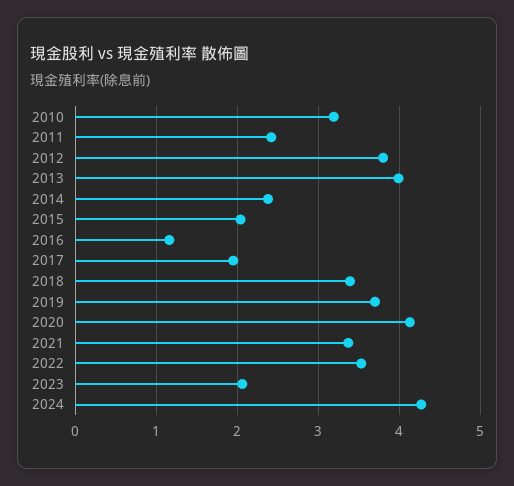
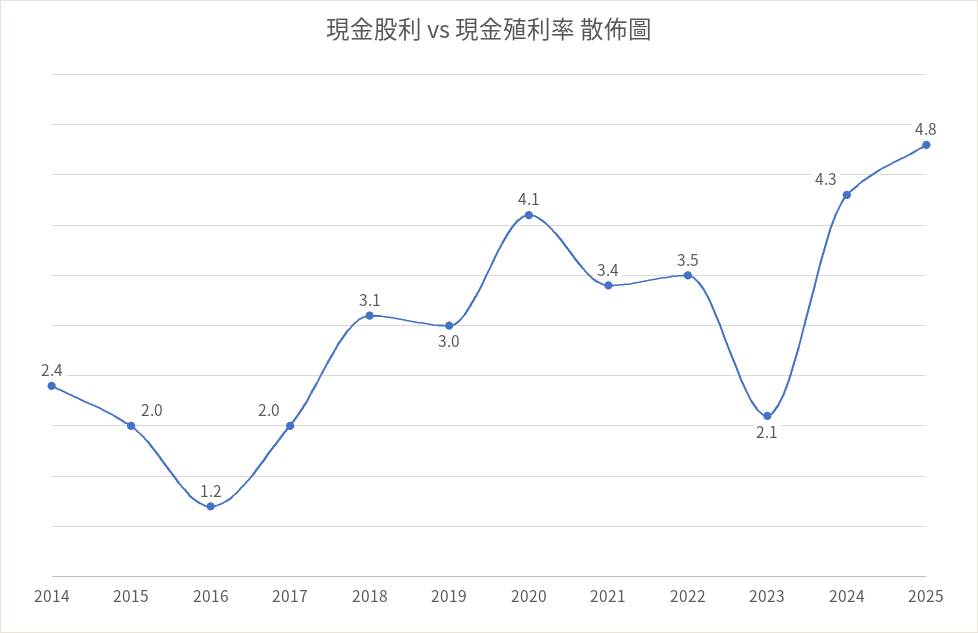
2010: 3.2 -> none
2011: 2.4 -> none
2012: 3.8 -> none
2013: 4 -> none
2018: 3.4 -> 3.1
2019: 3.7 -> 3
2025: none -> 4.8

